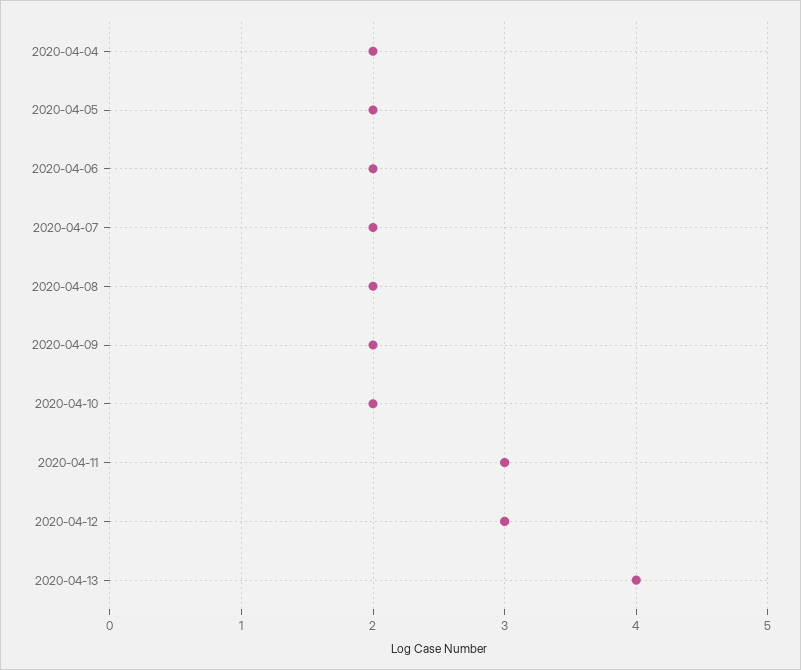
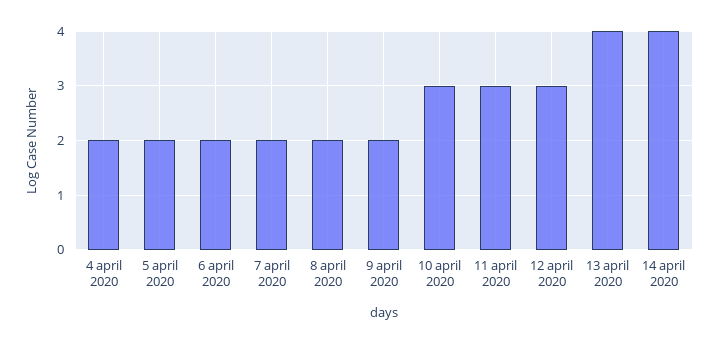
2020-04-10: 2 -> 3
14 april 2020: none -> 4

